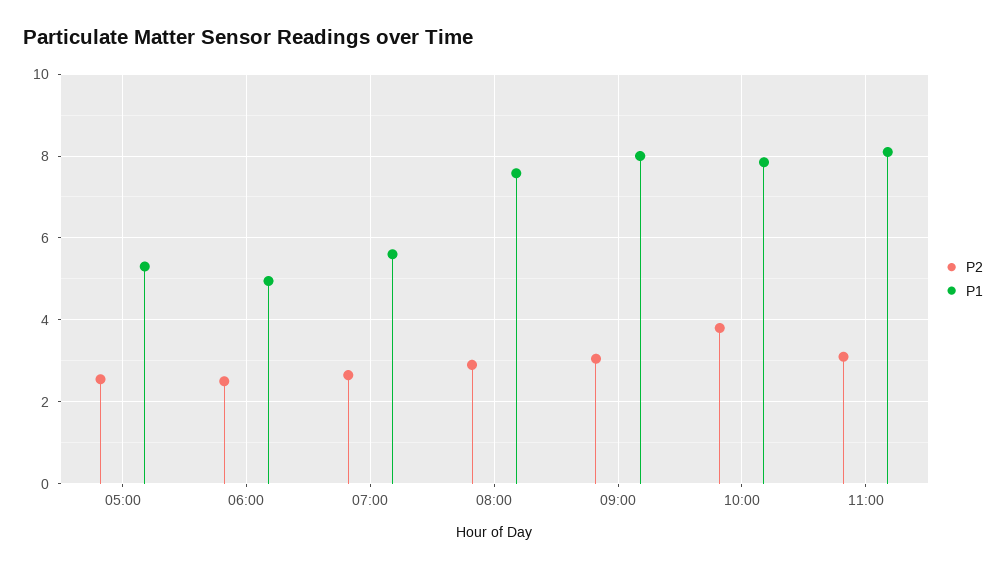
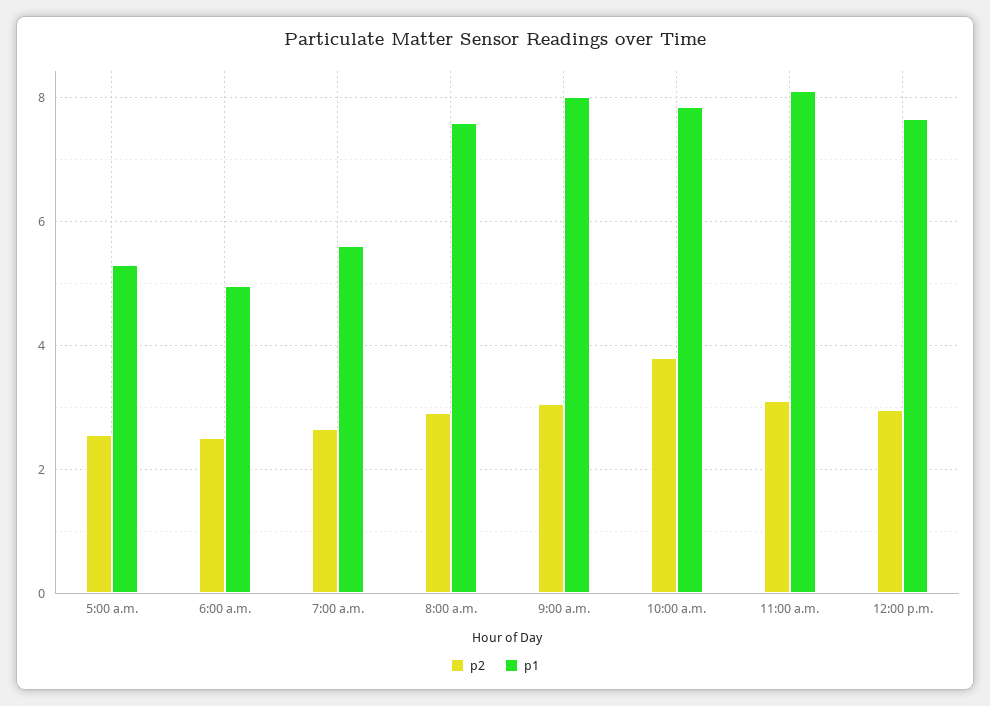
P2, 12:00 p.m.: none -> 3
P1, 12:00 p.m.: none -> 7.6

